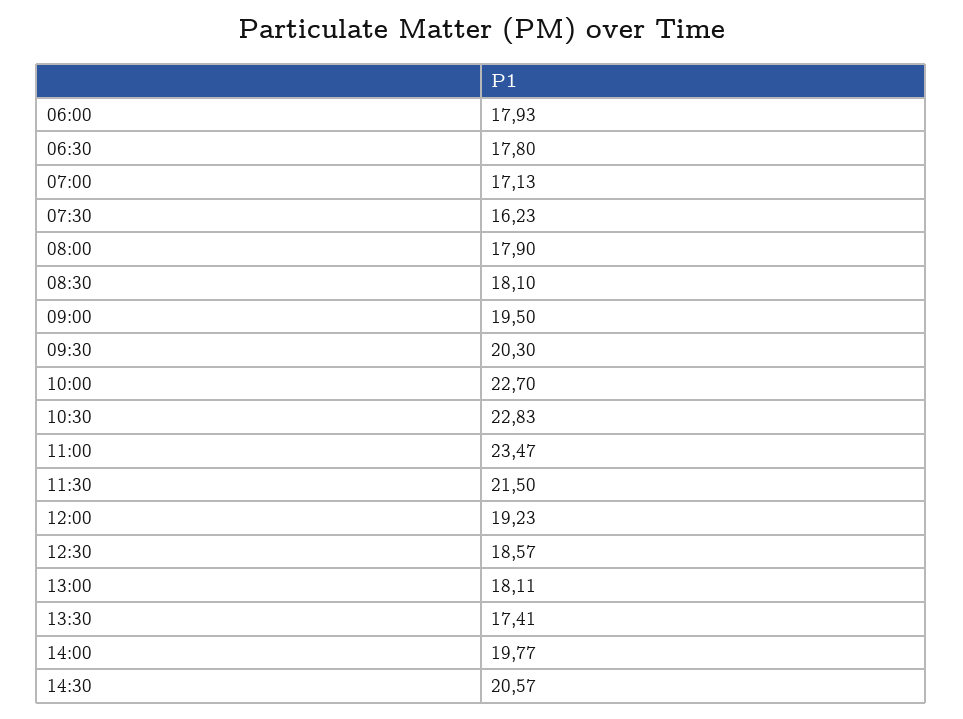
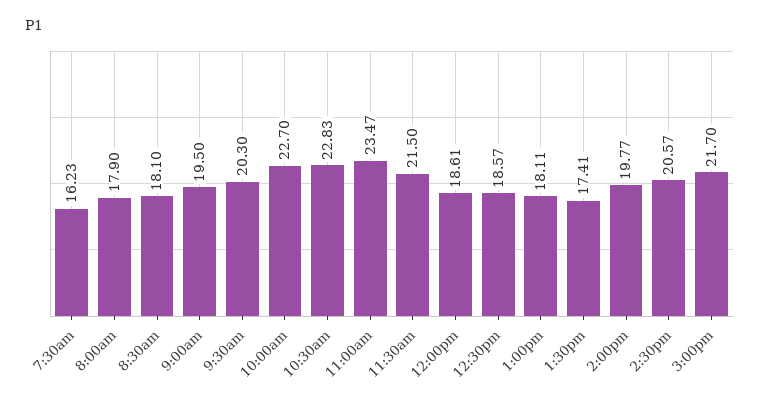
06:00: 17.93 -> none
06:30: 17.8 -> none
07:00: 17.13 -> none
12:00: 19.23 -> 18.61
3:00pm: none -> 21.7

